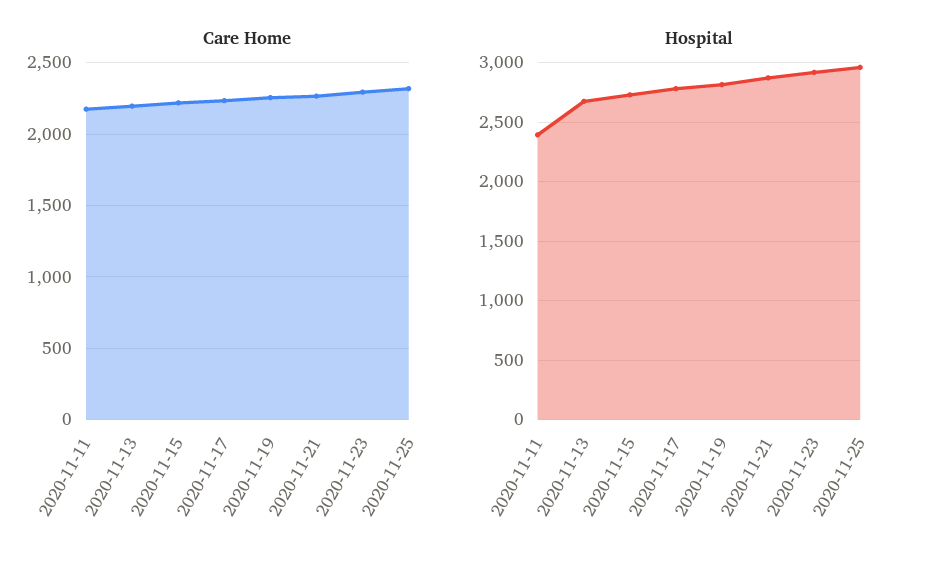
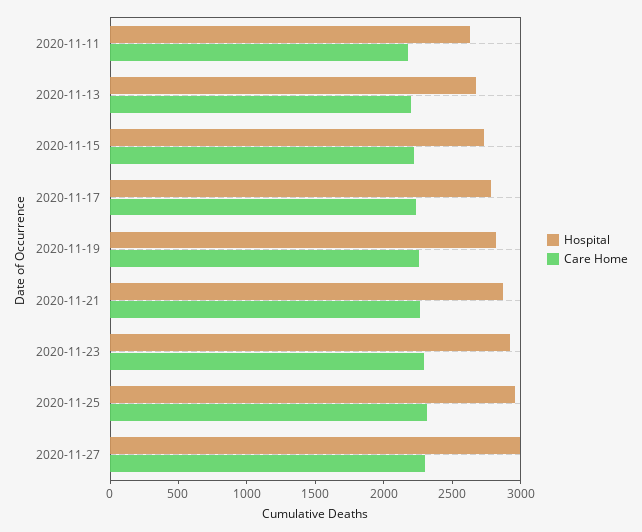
Hospital, 2020-11-11: 2400 -> 2600
Hospital, 2020-11-27: none -> 3000
Care Home, 2020-11-27: none -> 2300

